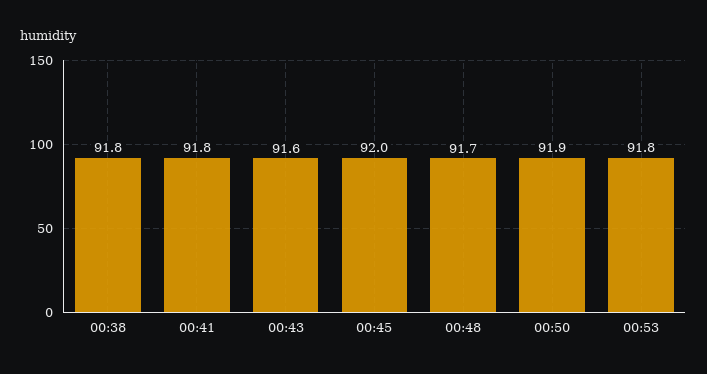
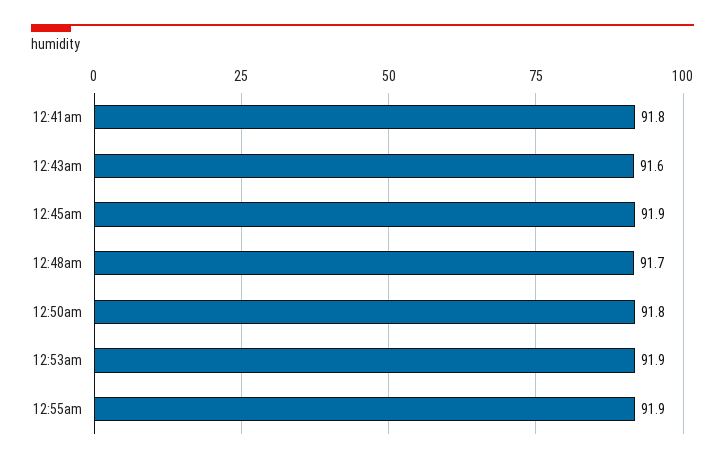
00:38: 91.8 -> none
00:45: 92 -> 91.9
00:50: 91.9 -> 91.8
00:53: 91.8 -> 91.9
12:55am: none -> 91.9

